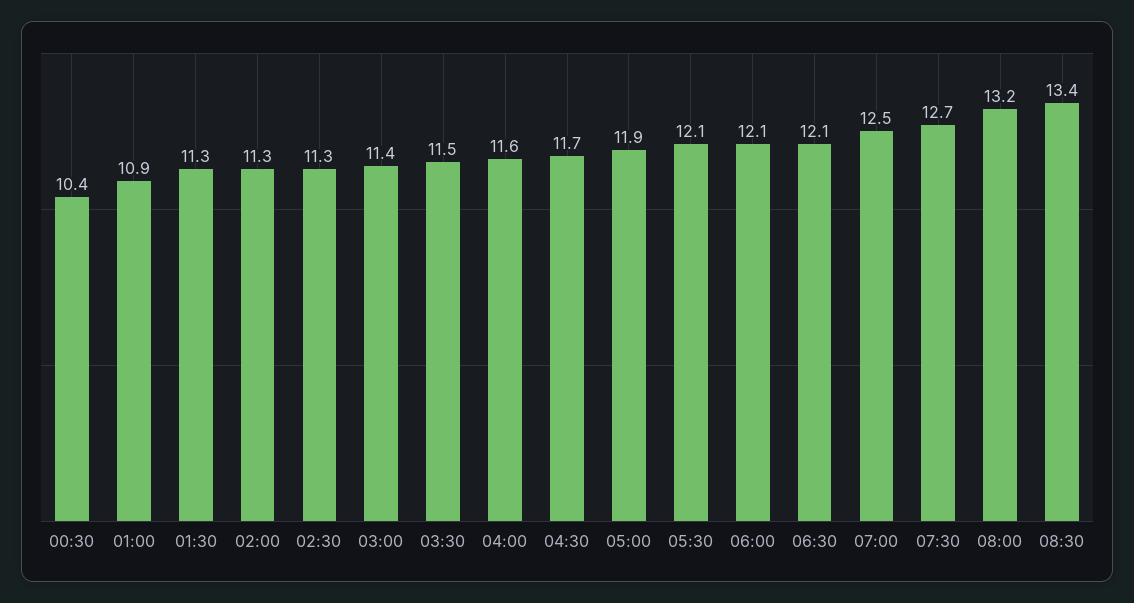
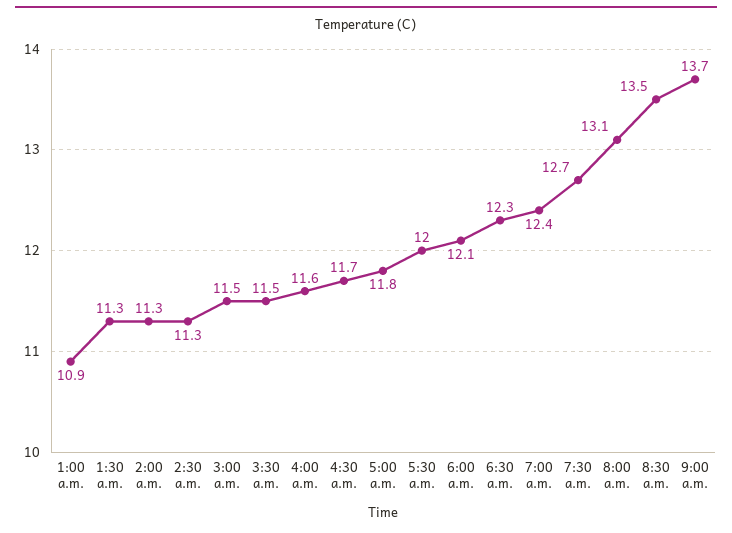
00:30: 10.4 -> none
03:00: 11.4 -> 11.5
05:00: 11.9 -> 11.8
05:30: 12.1 -> 12
06:30: 12.1 -> 12.3
07:00: 12.5 -> 12.4
08:00: 13.2 -> 13.1
08:30: 13.4 -> 13.5
9:00 a.m.: none -> 13.7

